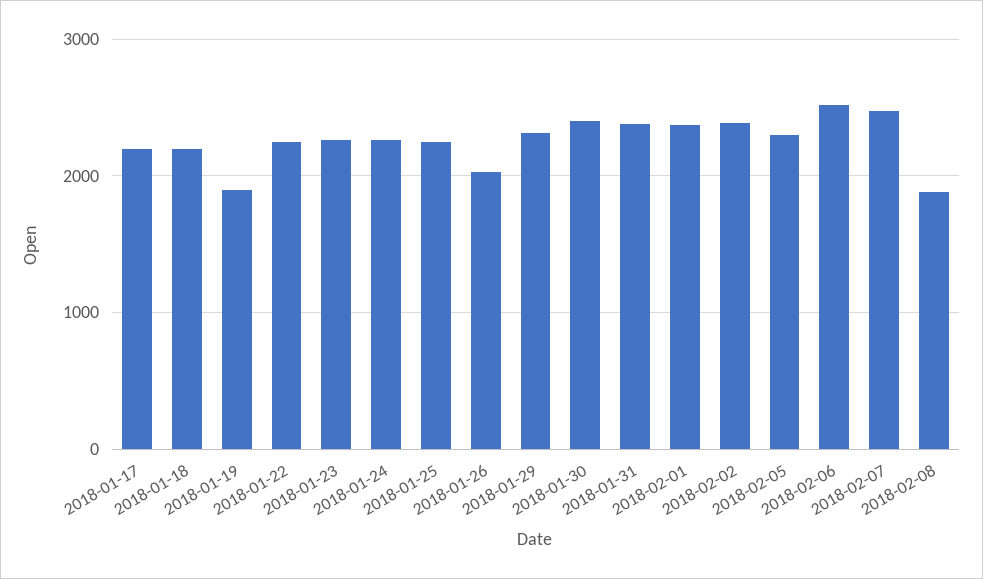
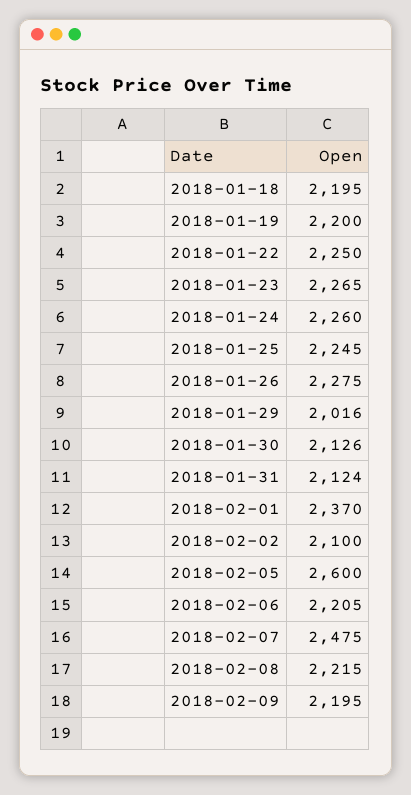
2018-01-17: 2200 -> none
2018-01-19: 1900 -> 2200
2018-01-26: 2000 -> 2275
2018-01-29: 2300 -> 2016
2018-01-30: 2400 -> 2126
2018-01-31: 2400 -> 2124
2018-02-02: 2400 -> 2100
2018-02-05: 2300 -> 2600
2018-02-06: 2500 -> 2205
2018-02-08: 1900 -> 2215
2018-02-09: none -> 2195

